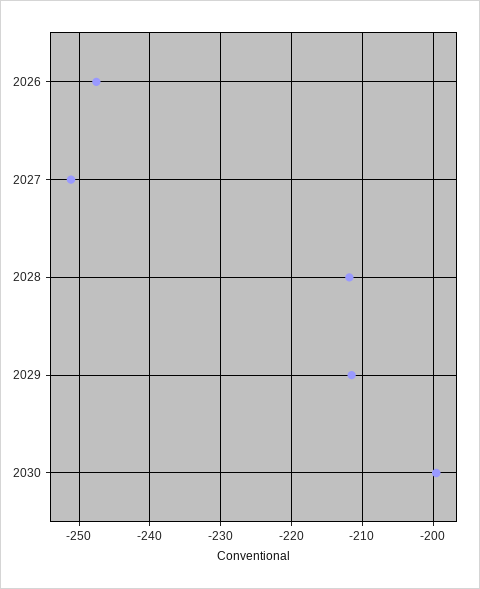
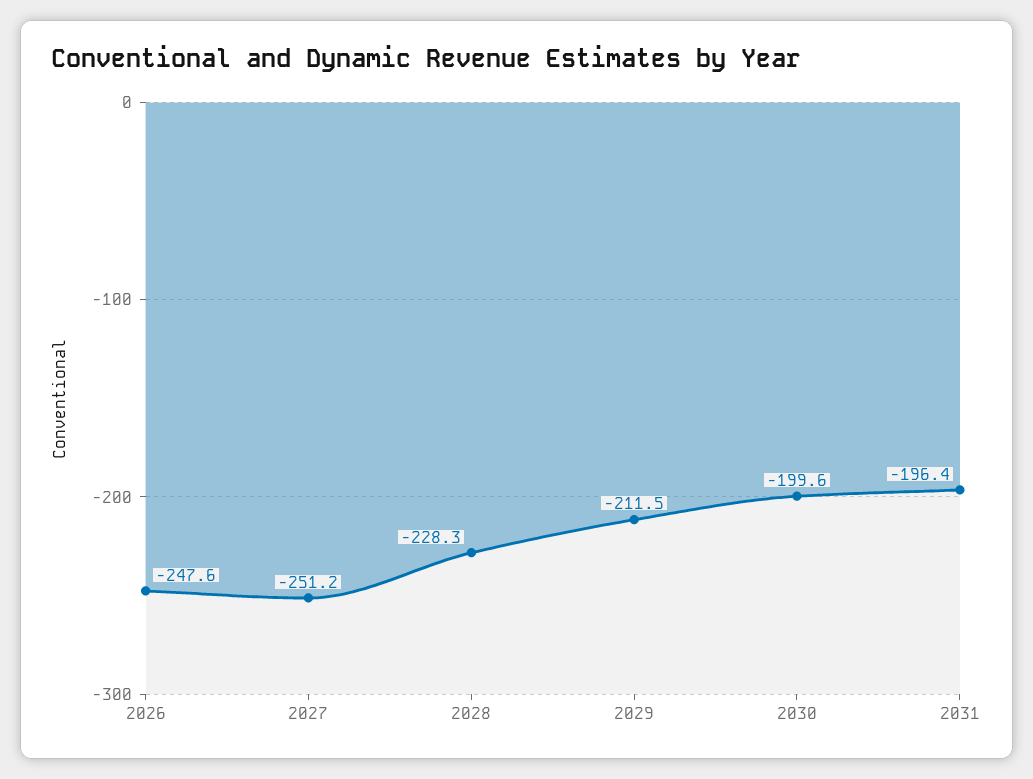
2028: -212 -> -228.3
2031: none -> -196.4

